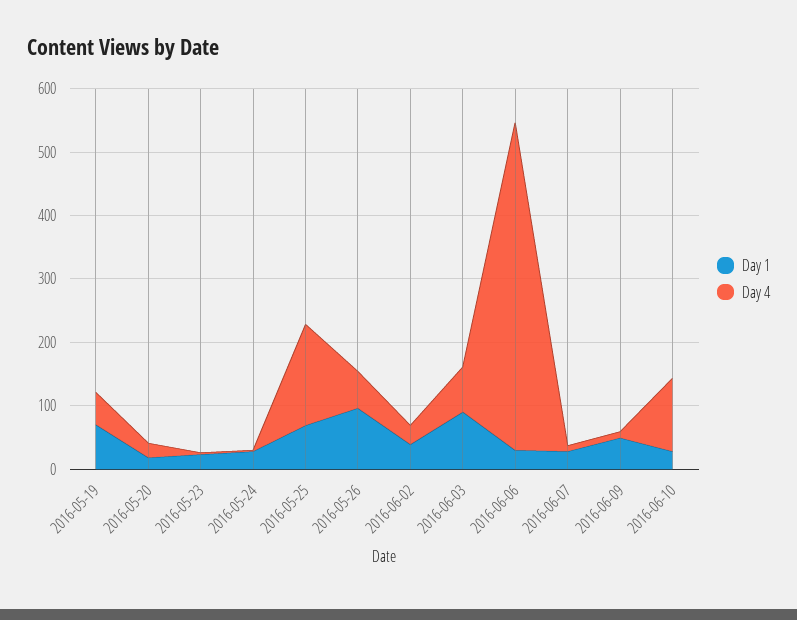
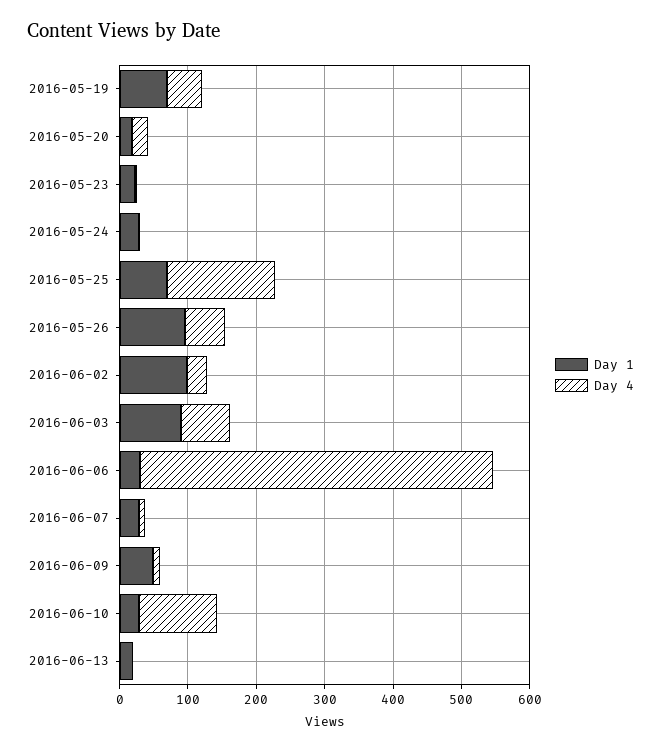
Day 1, 2016-06-02: 40 -> 100
Day 1, 2016-06-13: none -> 20
Day 4, 2016-06-13: none -> 0

